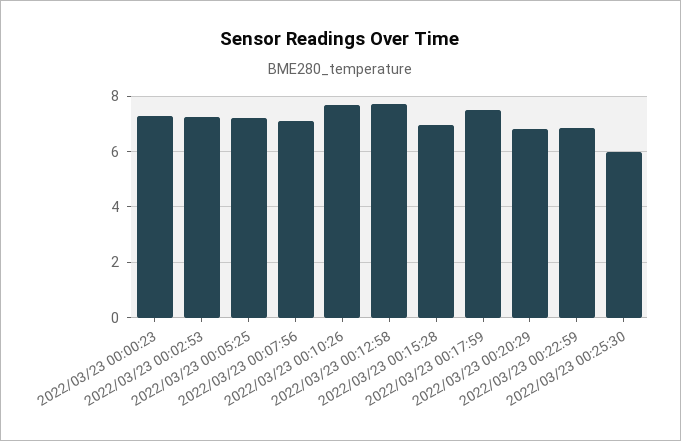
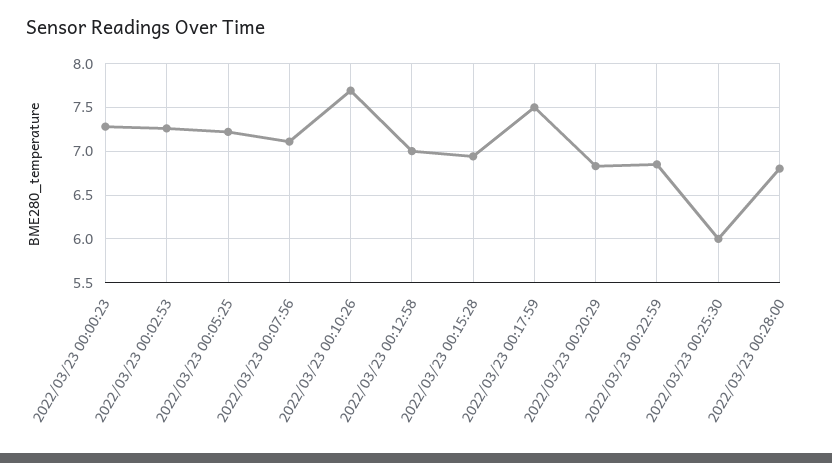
2022/03/23 00:12:58: 7.75 -> 7
2022/03/23 00:28:00: none -> 6.8

